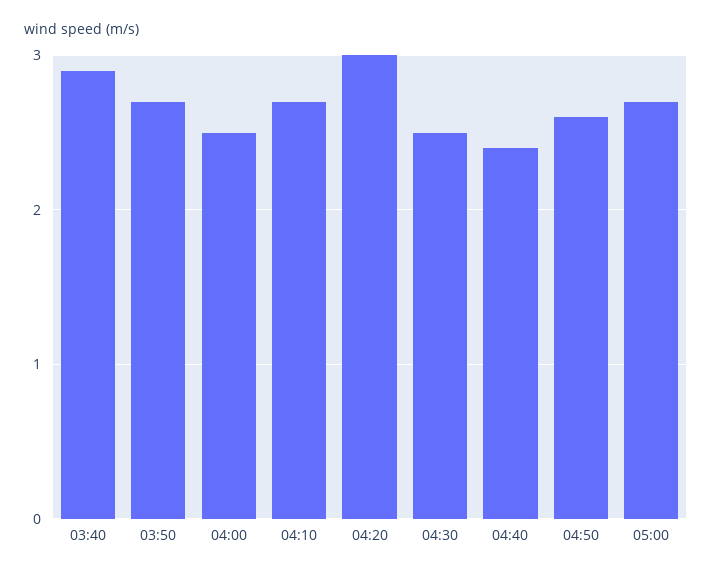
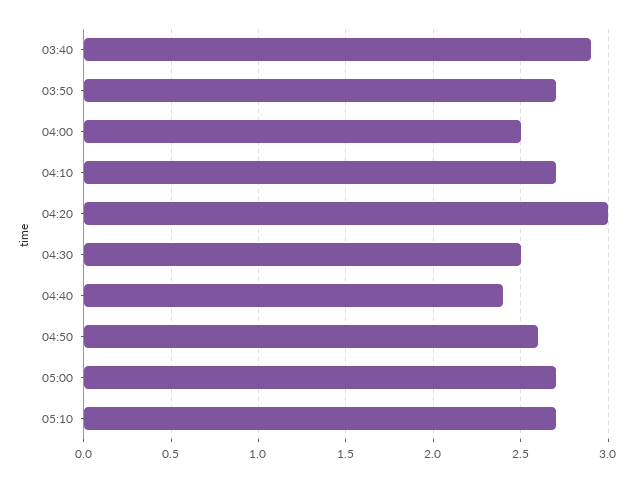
05:10: none -> 2.7

